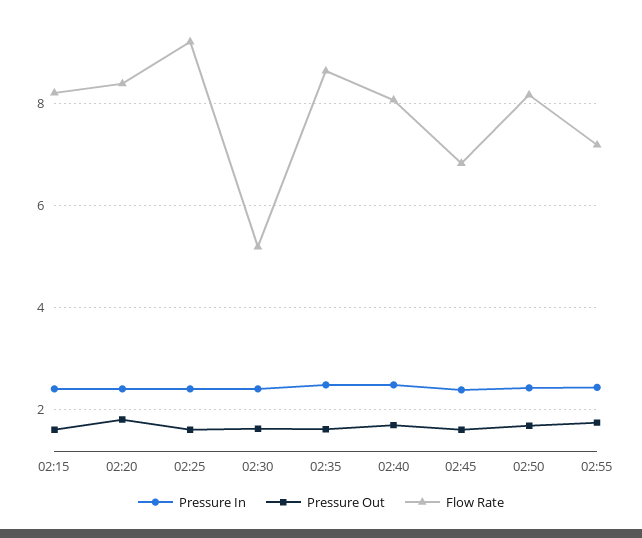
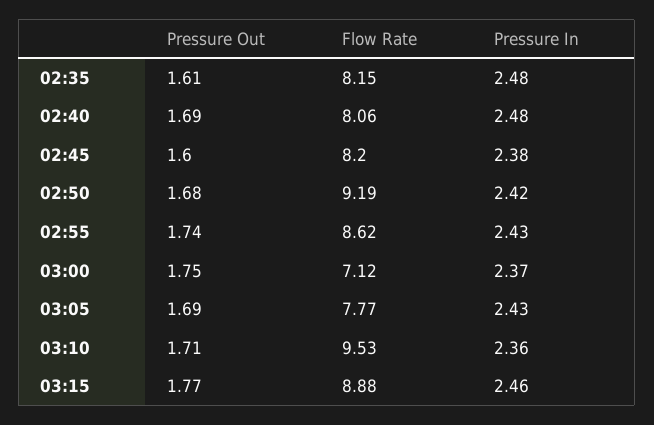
Pressure In, 02:15: 2.4 -> none
Pressure Out, 02:15: 1.6 -> none
Flow Rate, 02:15: 8.2 -> none
Pressure In, 02:20: 2.4 -> none
Pressure Out, 02:20: 1.8 -> none
Flow Rate, 02:20: 8.4 -> none
Pressure In, 02:25: 2.4 -> none
Pressure Out, 02:25: 1.6 -> none
Flow Rate, 02:25: 9.2 -> none
Pressure In, 02:30: 2.4 -> none
Pressure Out, 02:30: 1.6 -> none
Flow Rate, 02:30: 5.2 -> none
Flow Rate, 02:35: 8.6 -> 8.15
Flow Rate, 02:45: 6.8 -> 8.2
Flow Rate, 02:50: 8.2 -> 9.19
Flow Rate, 02:55: 7.2 -> 8.62
Pressure Out, 03:00: none -> 1.75
Flow Rate, 03:00: none -> 7.12
Pressure In, 03:00: none -> 2.37
Pressure Out, 03:05: none -> 1.69
Flow Rate, 03:05: none -> 7.77
Pressure In, 03:05: none -> 2.43
Pressure Out, 03:10: none -> 1.71
Flow Rate, 03:10: none -> 9.53
Pressure In, 03:10: none -> 2.36
Pressure Out, 03:15: none -> 1.77
Flow Rate, 03:15: none -> 8.88
Pressure In, 03:15: none -> 2.46

